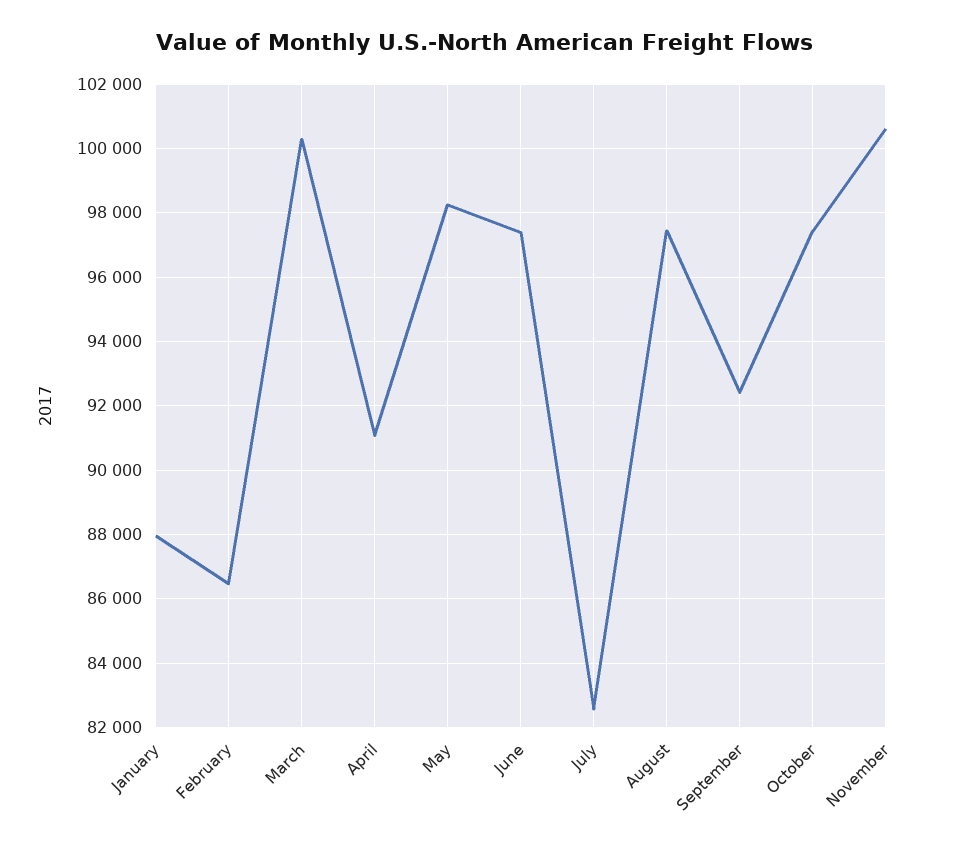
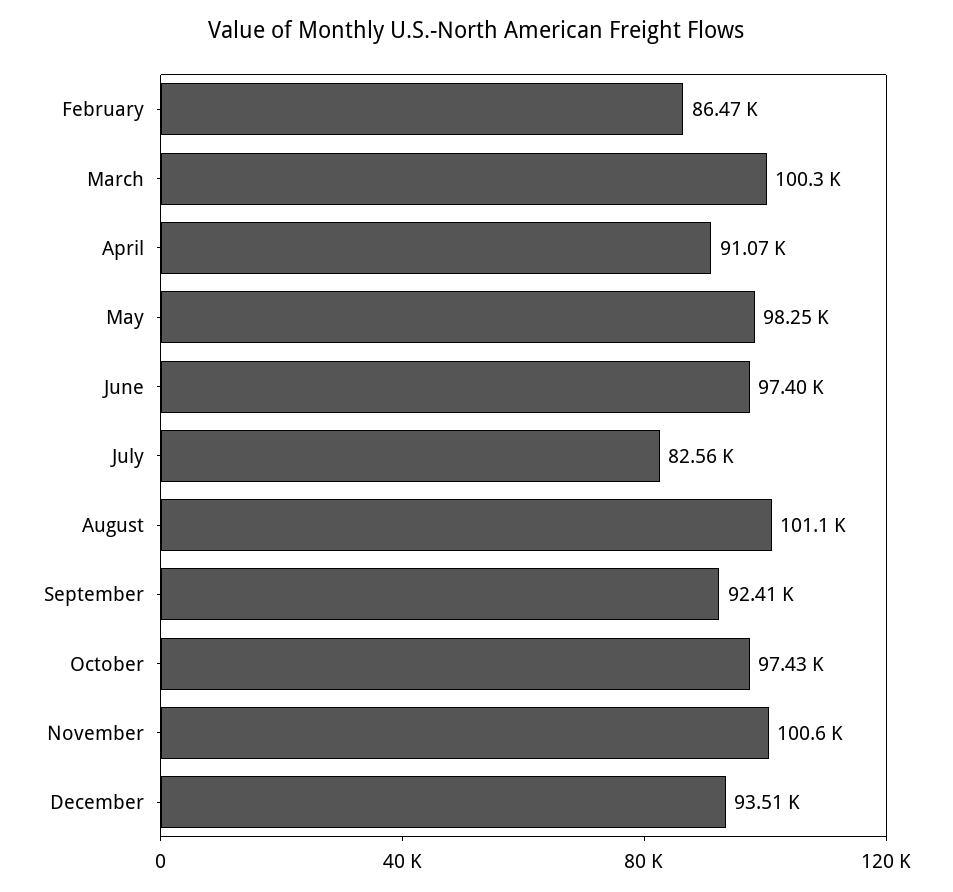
January: 88000 -> none
August: 97400 -> 101100
December: none -> 93510

